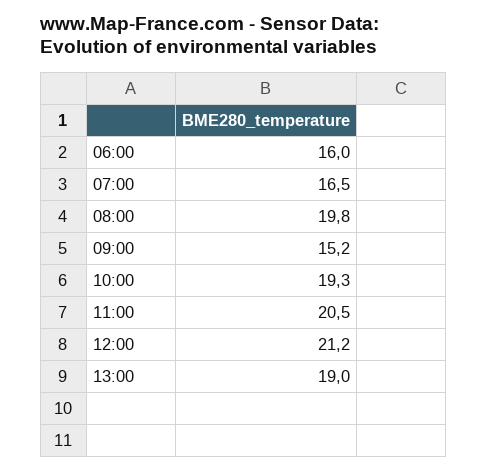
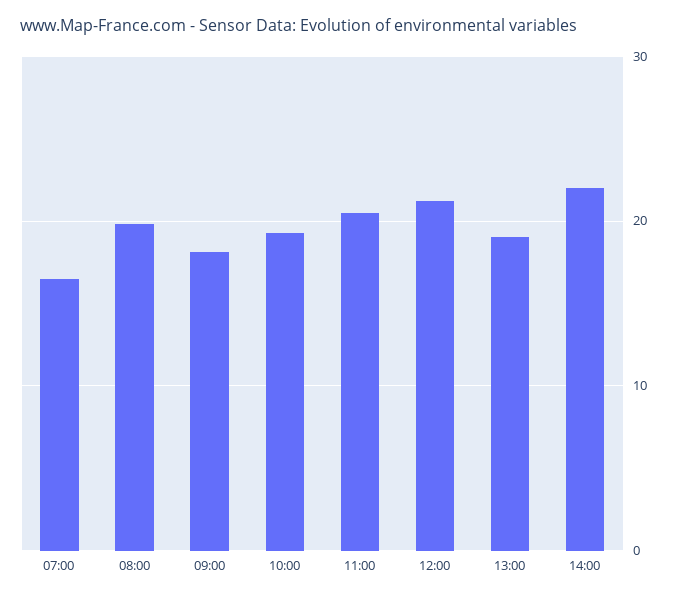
06:00: 16 -> none
09:00: 15.2 -> 18
14:00: none -> 22

